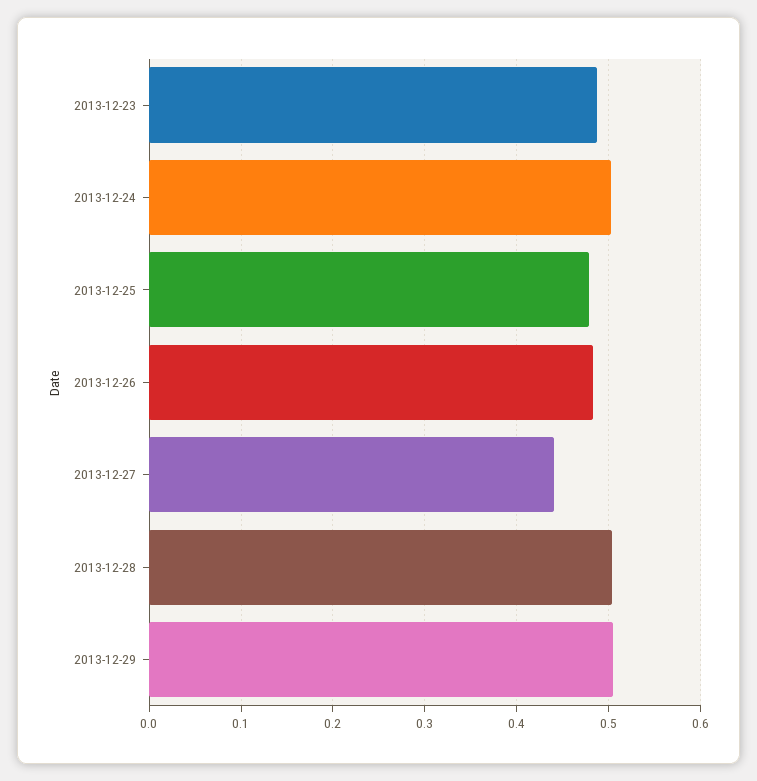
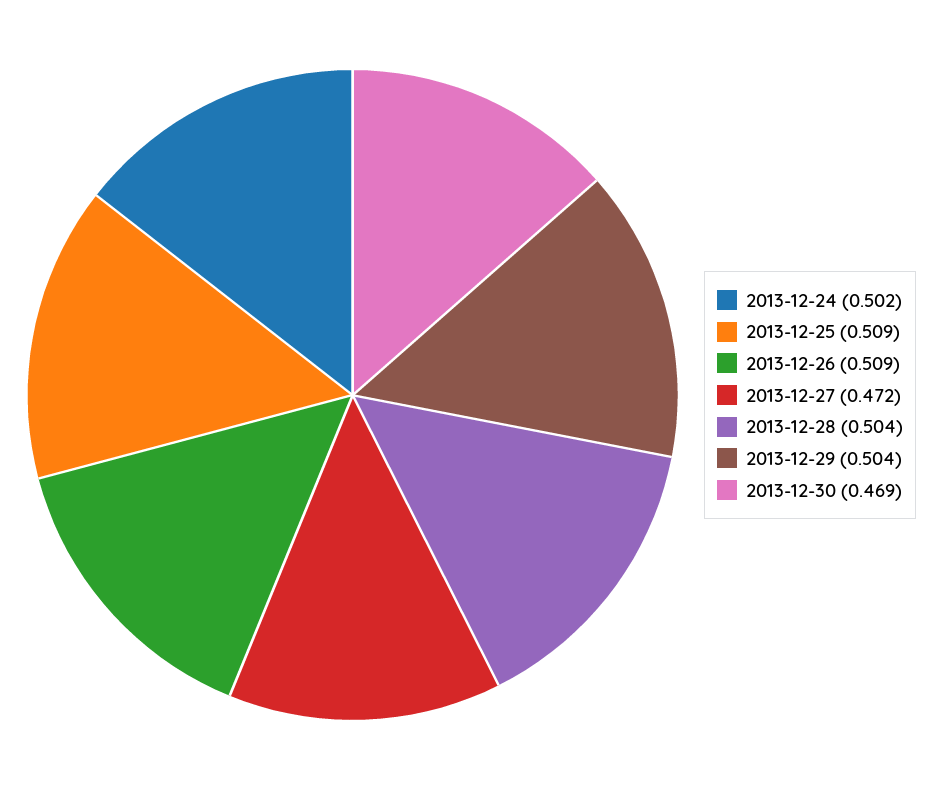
2013-12-23: 0.49 -> none
2013-12-25: 0.48 -> 0.509
2013-12-26: 0.48 -> 0.509
2013-12-27: 0.44 -> 0.472
2013-12-30: none -> 0.469

